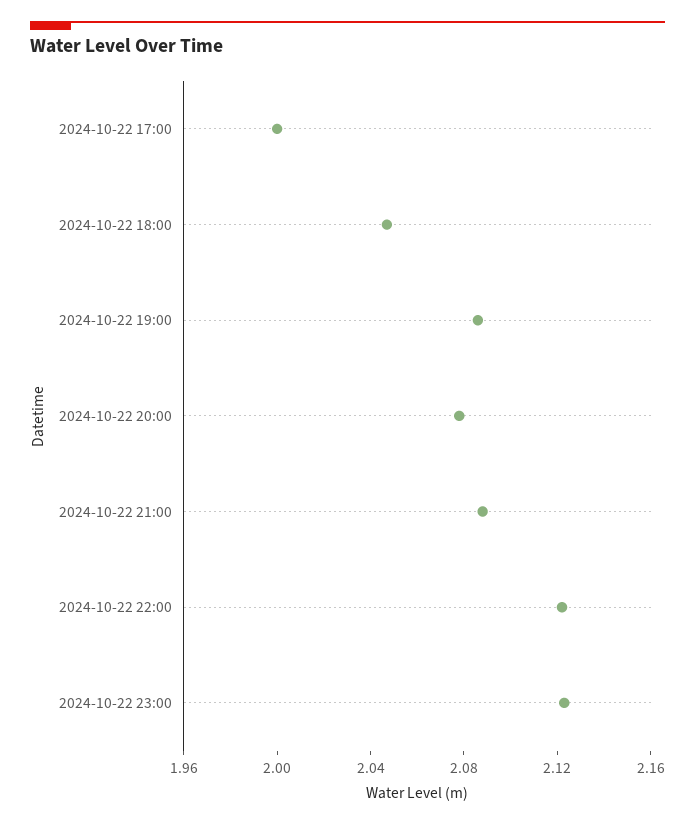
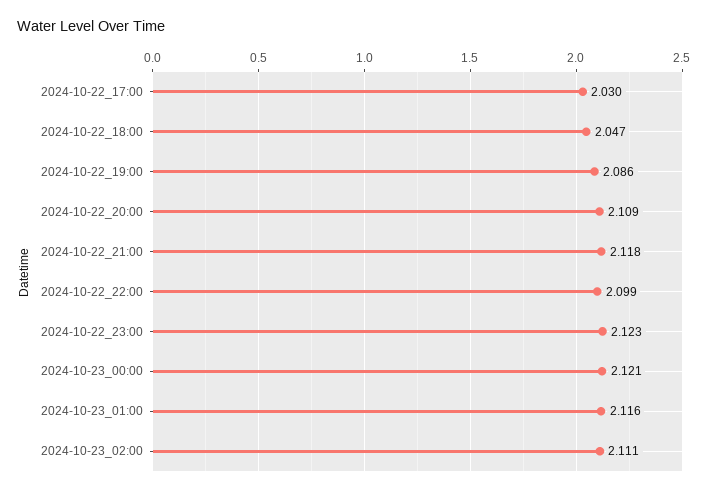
2024-10-22 17:00: 2 -> 2.03
2024-10-22 20:00: 2.08 -> 2.109
2024-10-22 21:00: 2.09 -> 2.118
2024-10-22 22:00: 2.12 -> 2.099
2024-10-23_00:00: none -> 2.121
2024-10-23_01:00: none -> 2.116
2024-10-23_02:00: none -> 2.111

